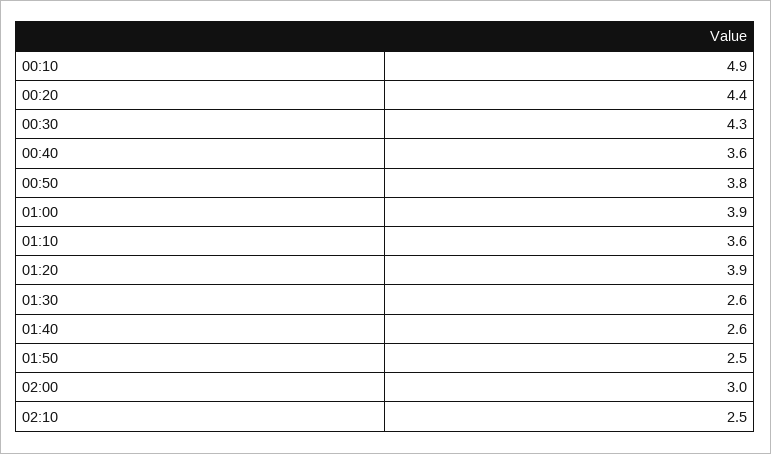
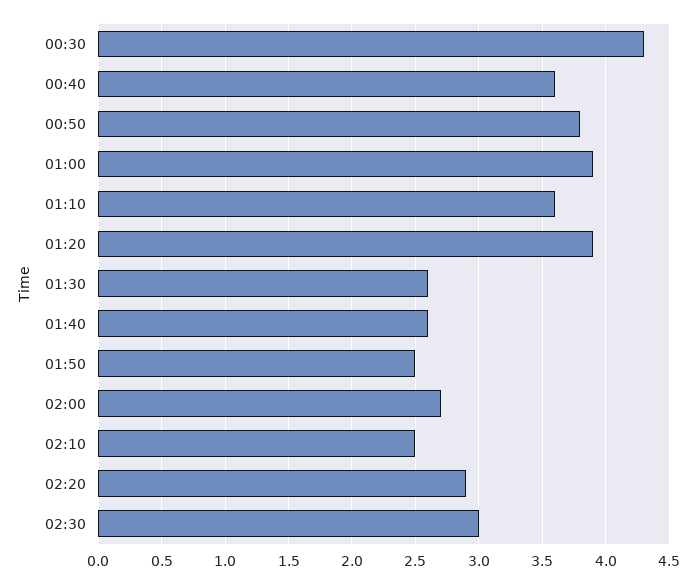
00:10: 4.9 -> none
00:20: 4.4 -> none
02:00: 3 -> 2.7
02:20: none -> 2.9
02:30: none -> 3

